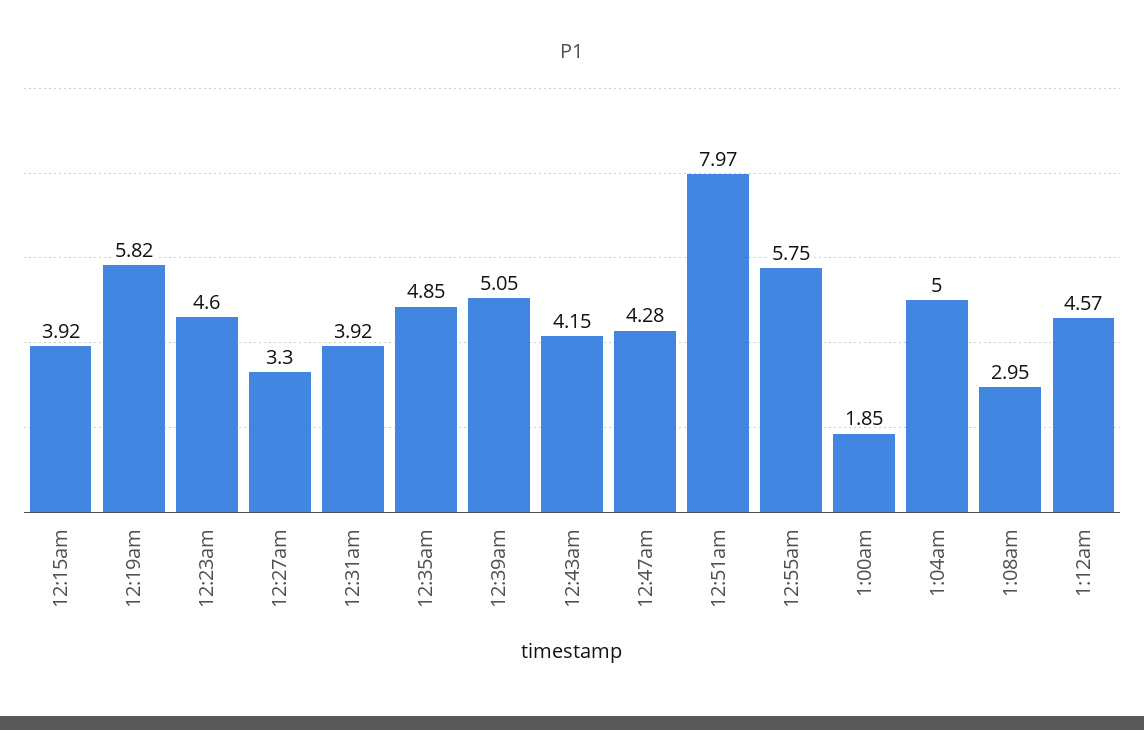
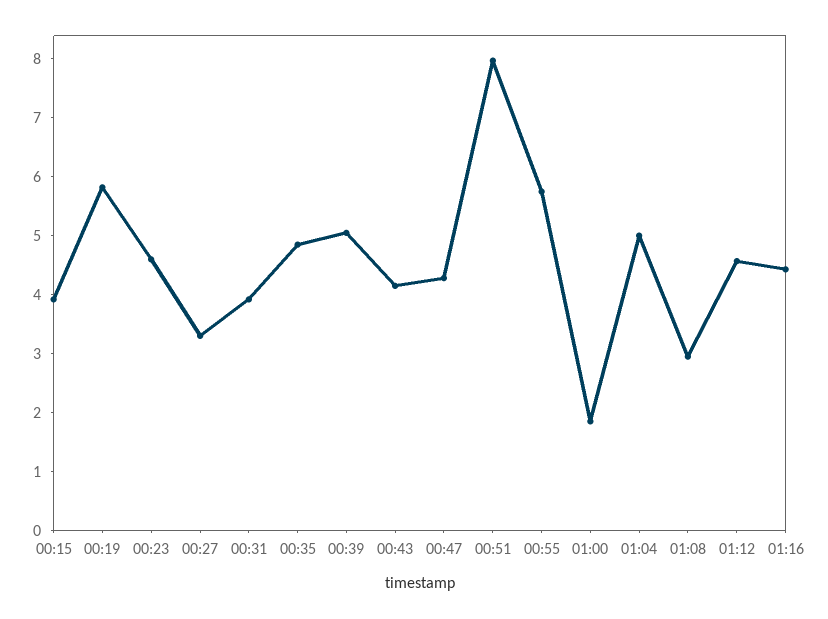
01:16: none -> 4.4

